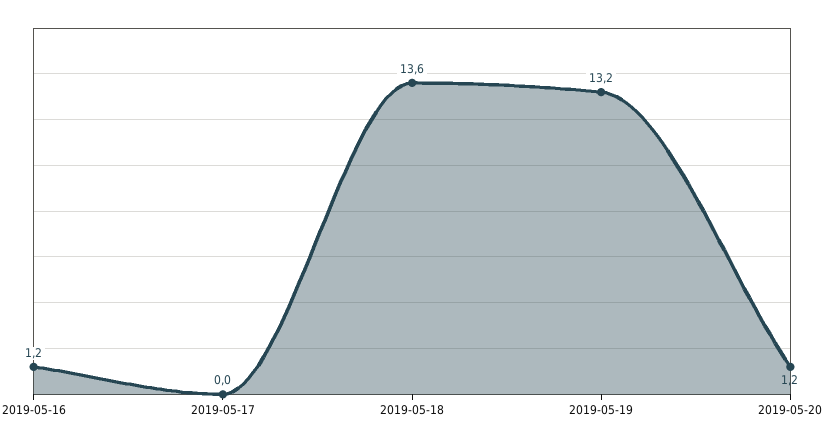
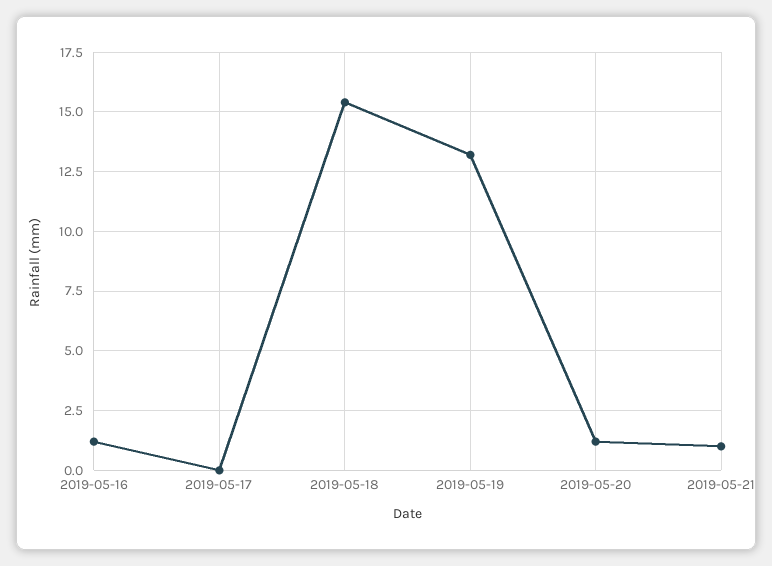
2019-05-18: 13.6 -> 15.5
2019-05-21: none -> 1

